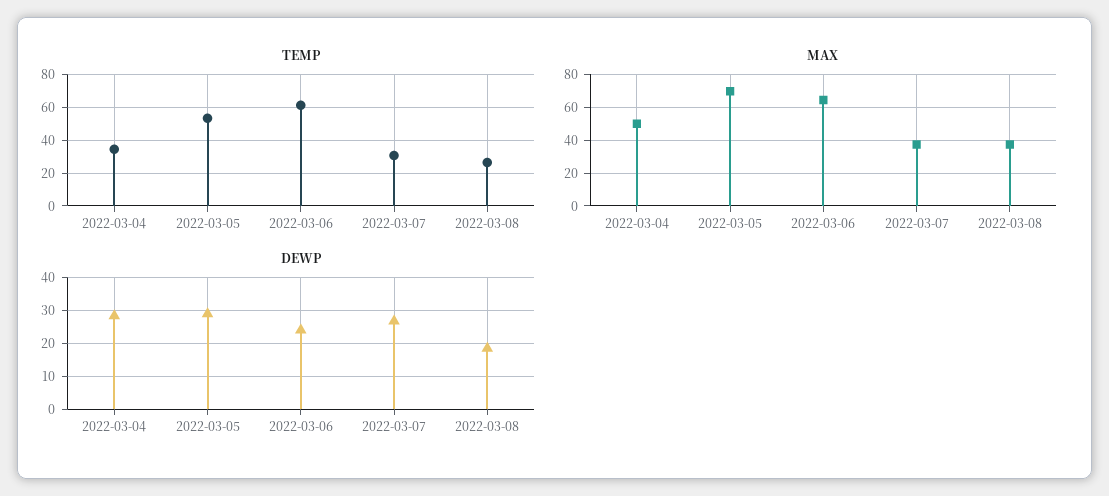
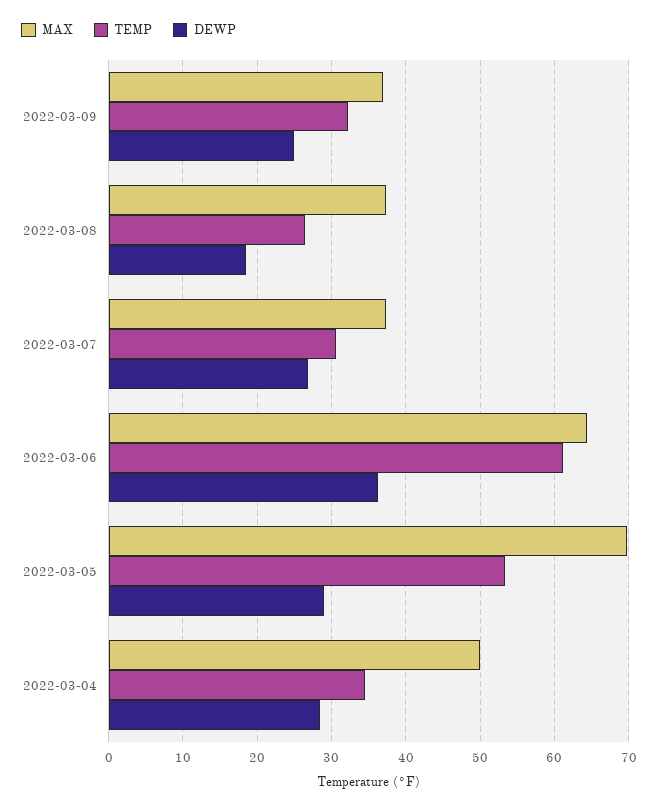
DEWP, 2022-03-06: 24 -> 36
MAX, 2022-03-09: none -> 37
TEMP, 2022-03-09: none -> 32
DEWP, 2022-03-09: none -> 25

